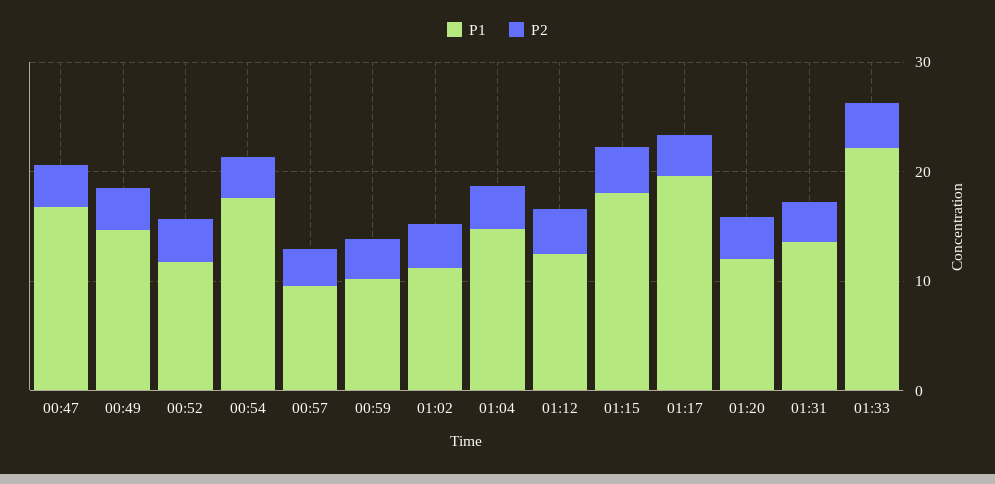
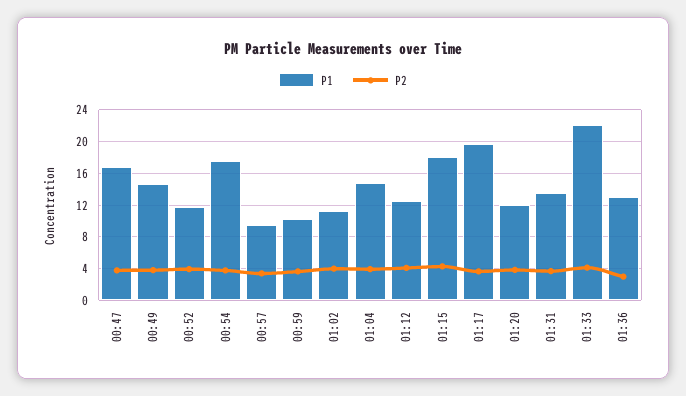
P1, 01:36: none -> 13
P2, 01:36: none -> 3

